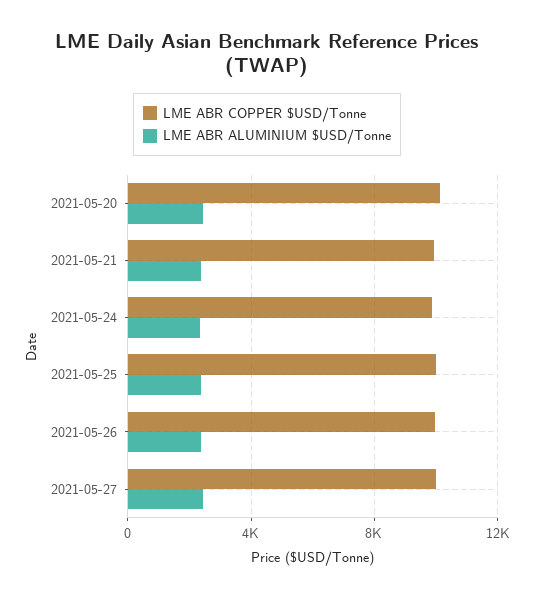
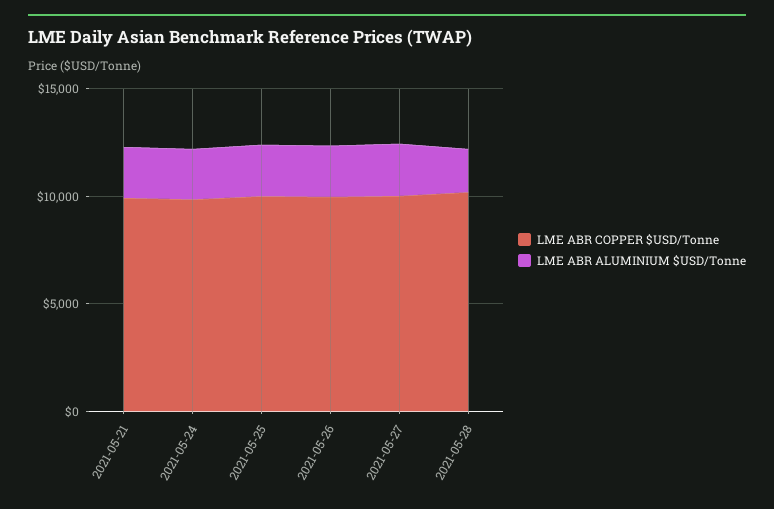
LME ABR COPPER $USD/Tonne, 2021-05-20: 10000 -> none
LME ABR ALUMINIUM $USD/Tonne, 2021-05-20: 2500 -> none
LME ABR COPPER $USD/Tonne, 2021-05-28: none -> 10000
LME ABR ALUMINIUM $USD/Tonne, 2021-05-28: none -> 2000

